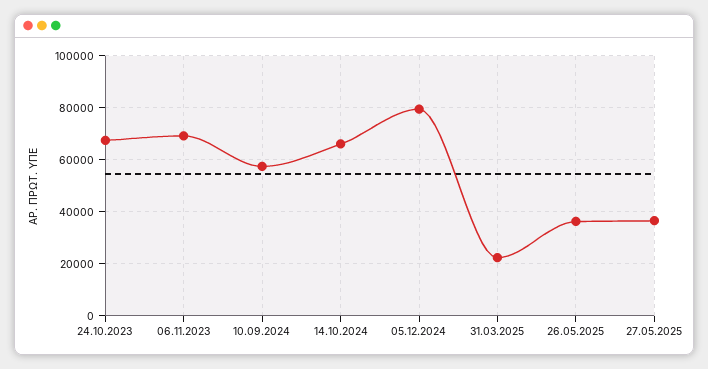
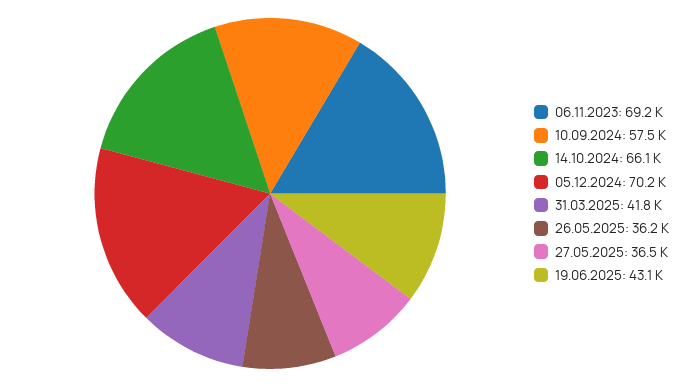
24.10.2023: 67500 -> none
05.12.2024: 80000 -> 70200
31.03.2025: 22500 -> 41800
19.06.2025: none -> 43100

